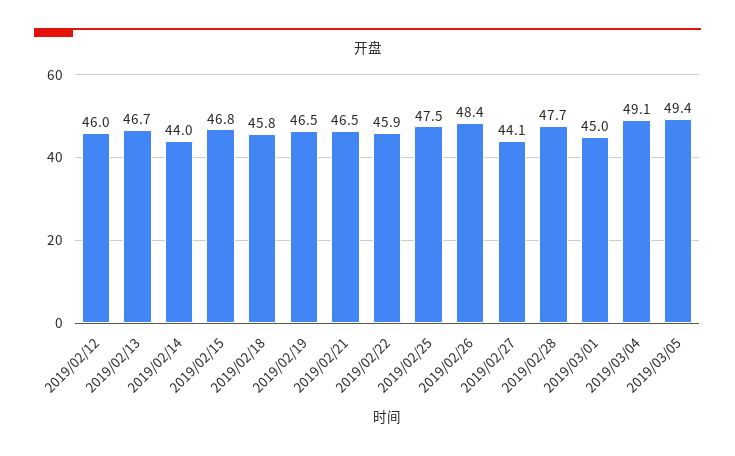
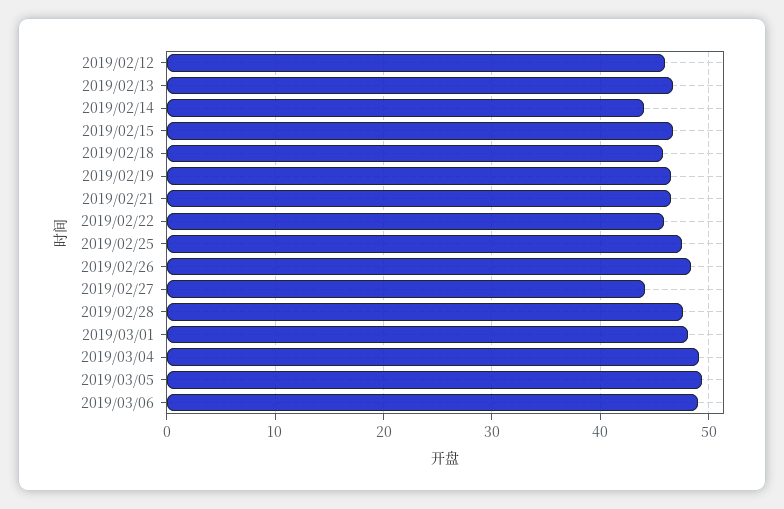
2019/03/01: 45 -> 48
2019/03/06: none -> 49

